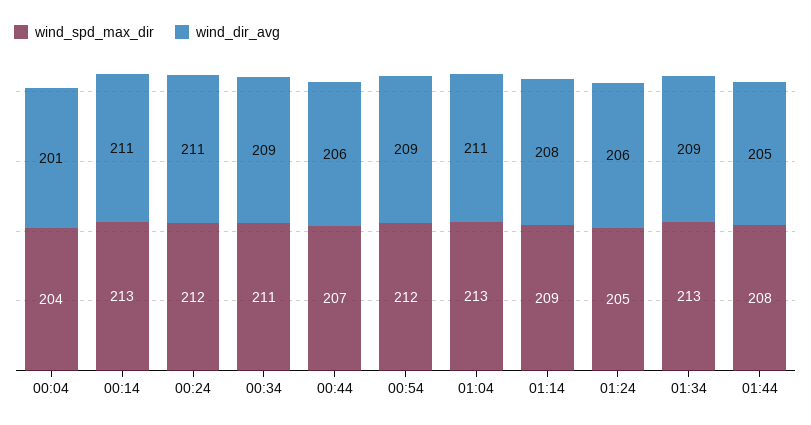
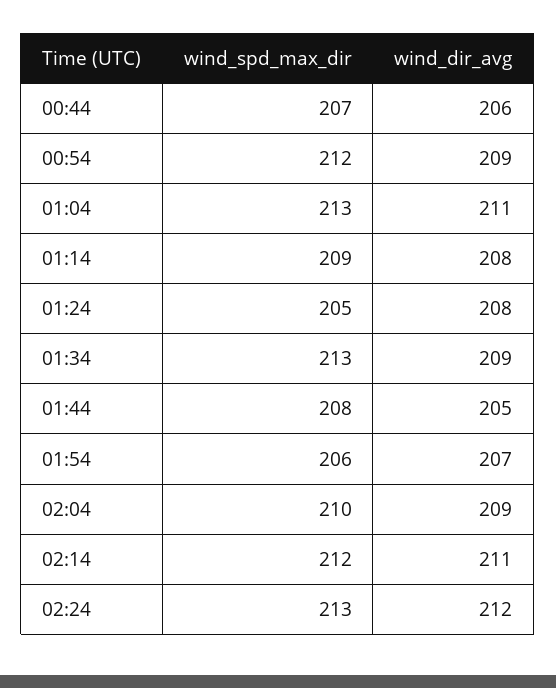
wind_spd_max_dir, 00:04: 204 -> none
wind_dir_avg, 00:04: 201 -> none
wind_spd_max_dir, 00:14: 213 -> none
wind_dir_avg, 00:14: 211 -> none
wind_spd_max_dir, 00:24: 212 -> none
wind_dir_avg, 00:24: 211 -> none
wind_spd_max_dir, 00:34: 211 -> none
wind_dir_avg, 00:34: 209 -> none
wind_dir_avg, 01:24: 206 -> 208
wind_spd_max_dir, 01:54: none -> 206
wind_dir_avg, 01:54: none -> 207
wind_spd_max_dir, 02:04: none -> 210
wind_dir_avg, 02:04: none -> 209
wind_spd_max_dir, 02:14: none -> 212
wind_dir_avg, 02:14: none -> 211
wind_spd_max_dir, 02:24: none -> 213
wind_dir_avg, 02:24: none -> 212

